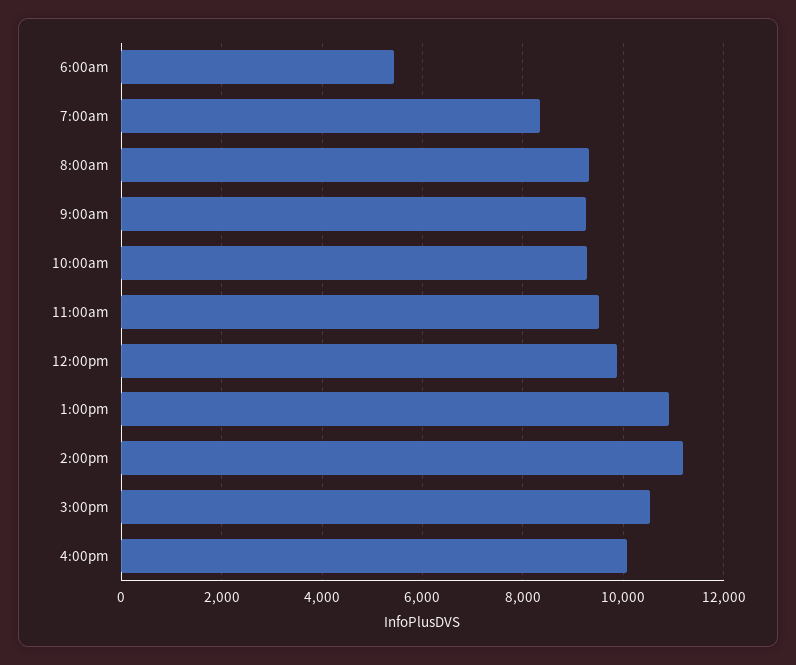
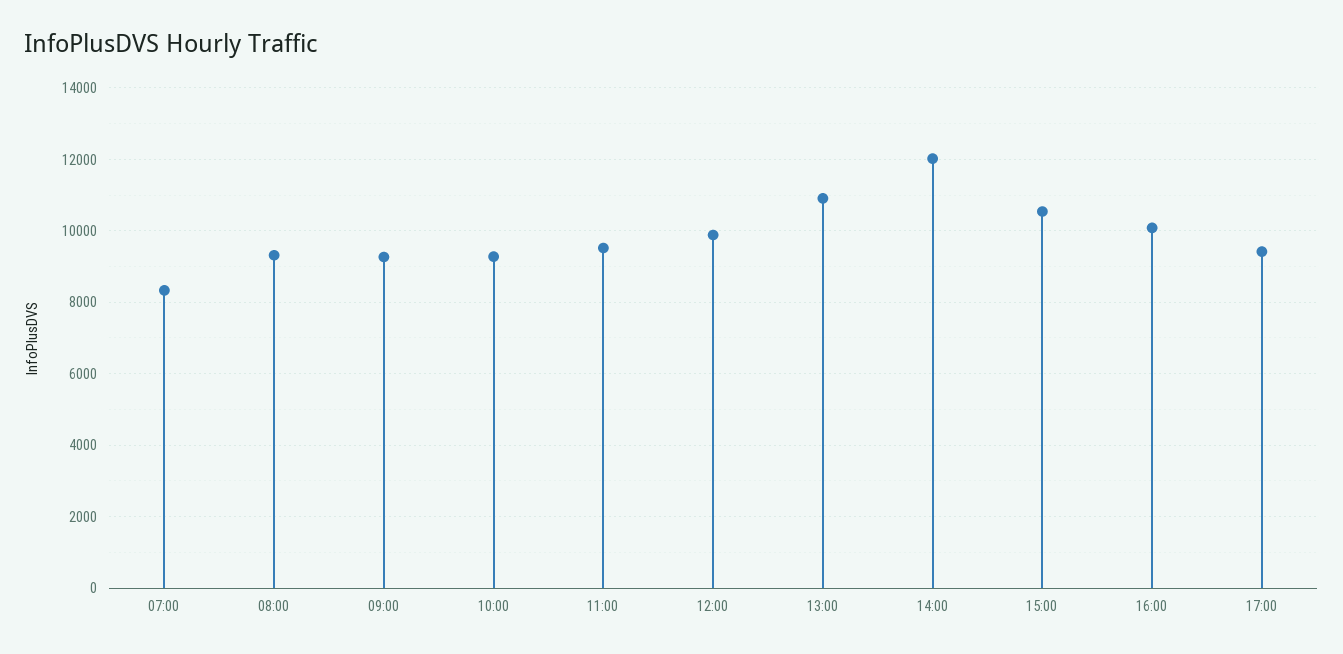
6:00am: 5400 -> none
2:00pm: 11200 -> 12000
17:00: none -> 9400

